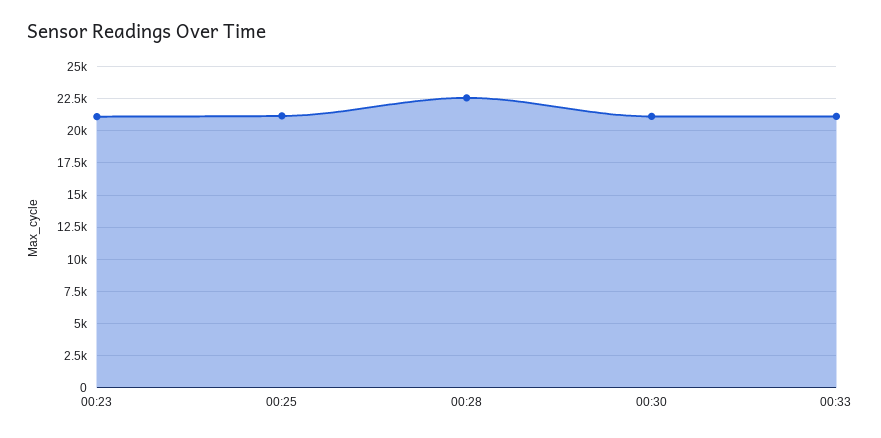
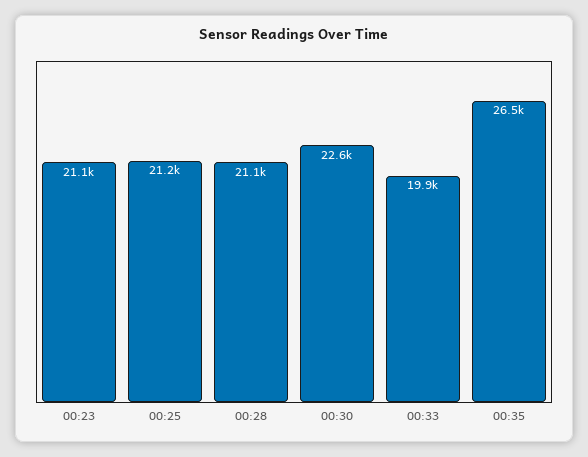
00:28: 22500 -> 21100
00:30: 21000 -> 22600
00:33: 21000 -> 19900
00:35: none -> 26500

